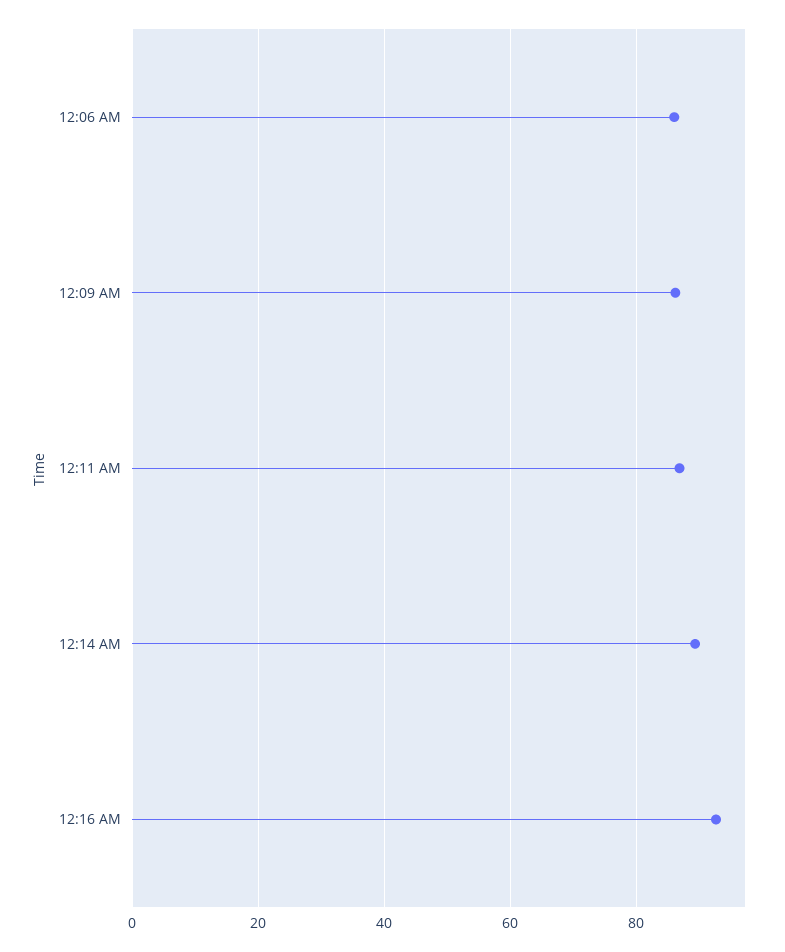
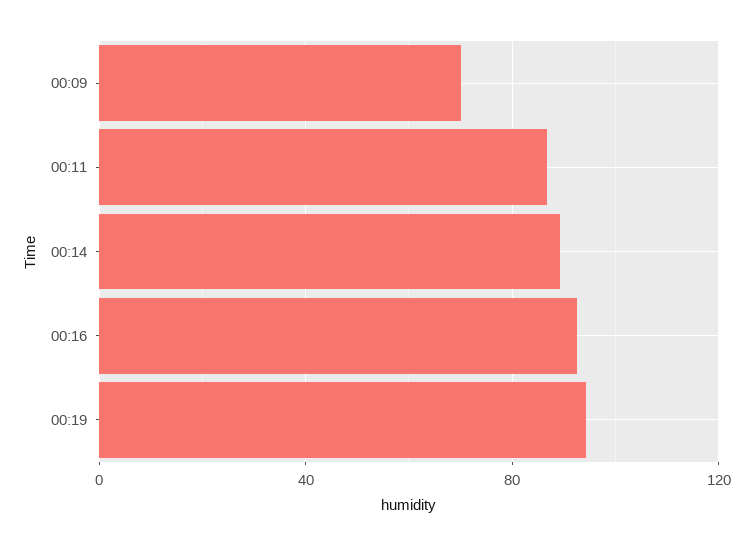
12:06 AM: 86 -> none
12:09 AM: 86 -> 70
00:19: none -> 95

